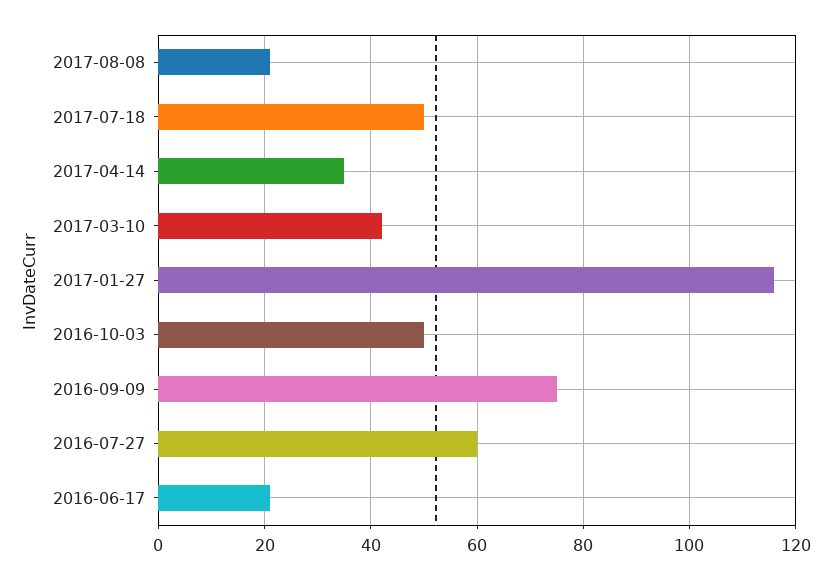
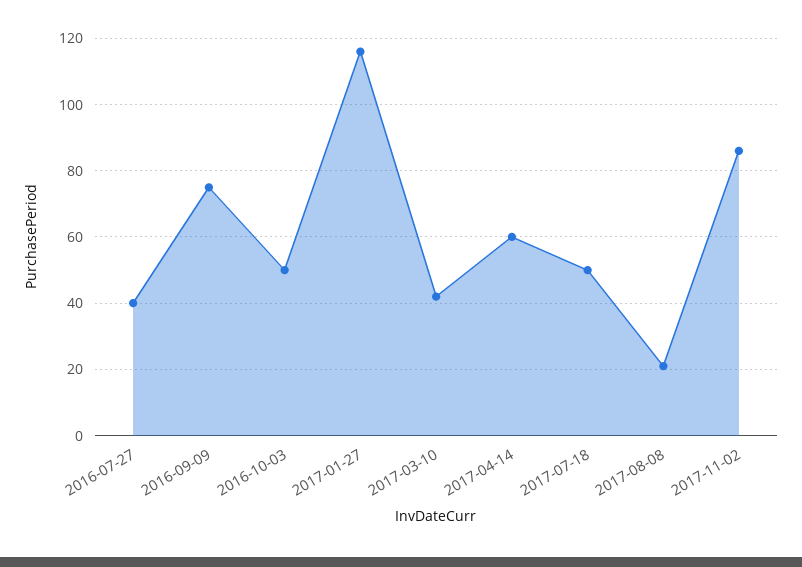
2017-04-14: 35 -> 60
2016-07-27: 60 -> 40
2016-06-17: 20 -> none
2017-11-02: none -> 85

